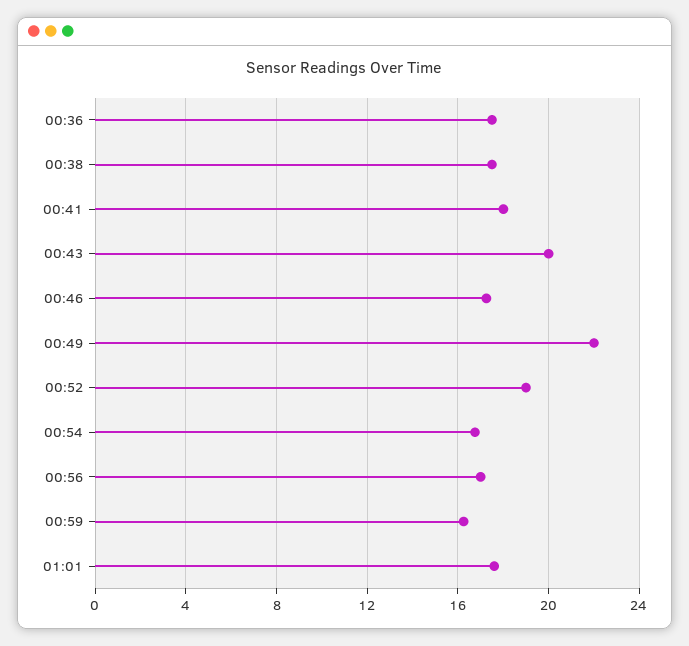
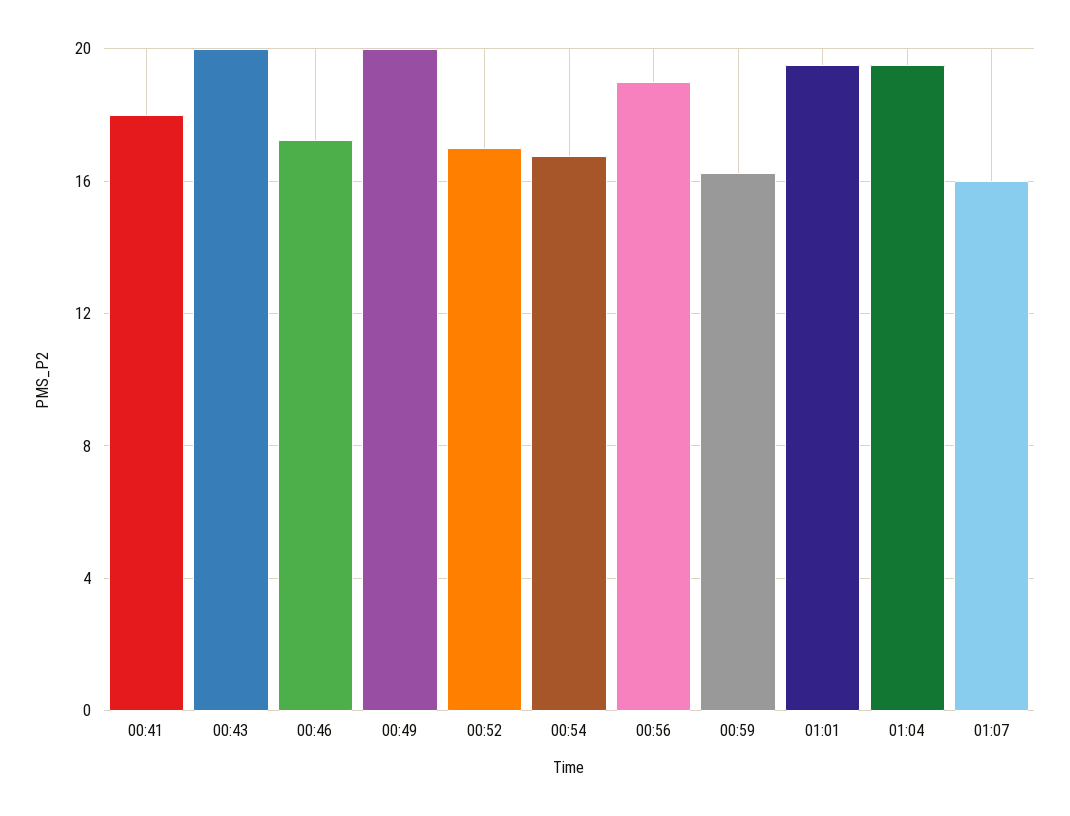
00:36: 17.5 -> none
00:38: 17.5 -> none
00:49: 22 -> 20
00:52: 19 -> 17
00:56: 17 -> 19
01:01: 17.5 -> 19.5
01:04: none -> 19.5
01:07: none -> 16

